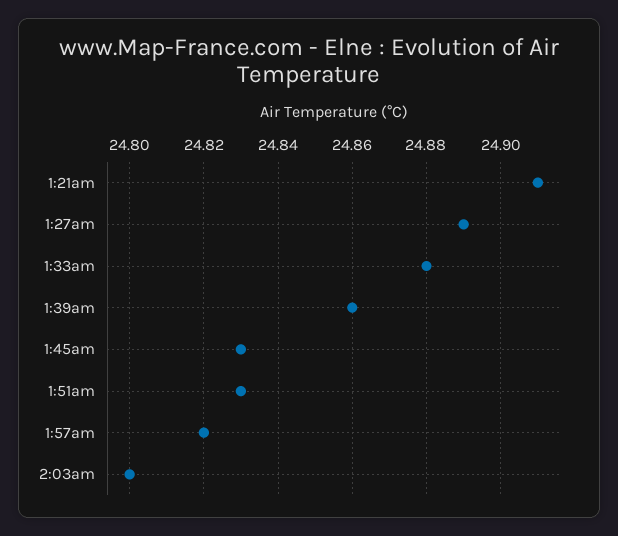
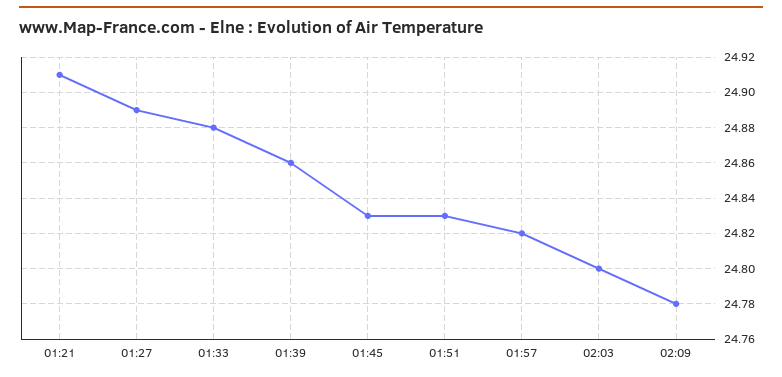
02:09: none -> 24.78

